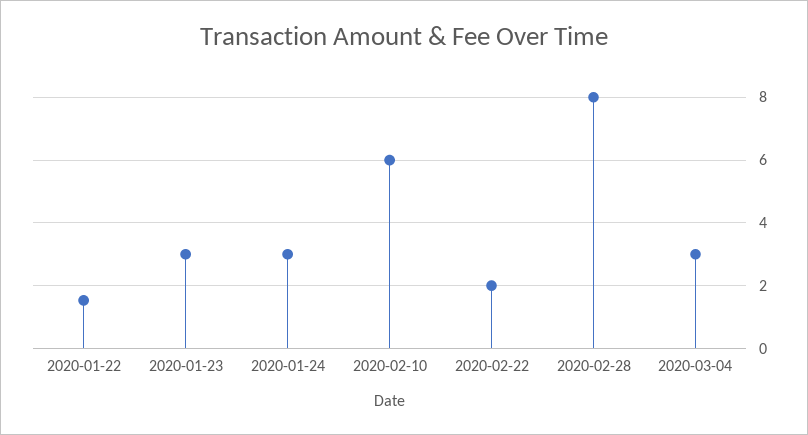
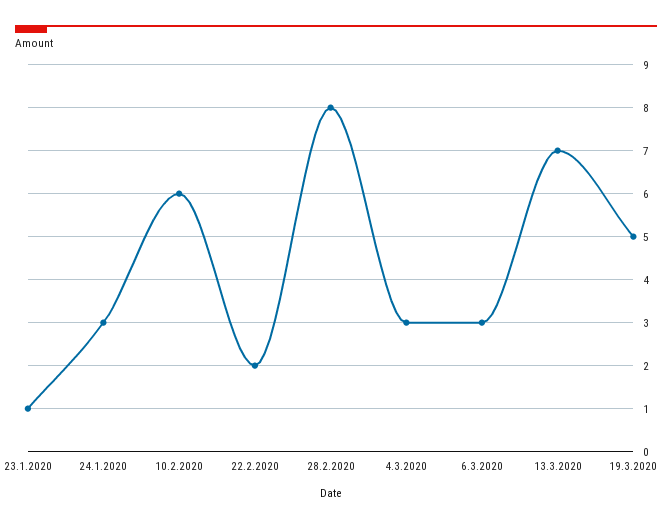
2020-01-22: 1.6 -> none
2020-01-23: 3 -> 1
6.3.2020: none -> 3
13.3.2020: none -> 7
19.3.2020: none -> 5

